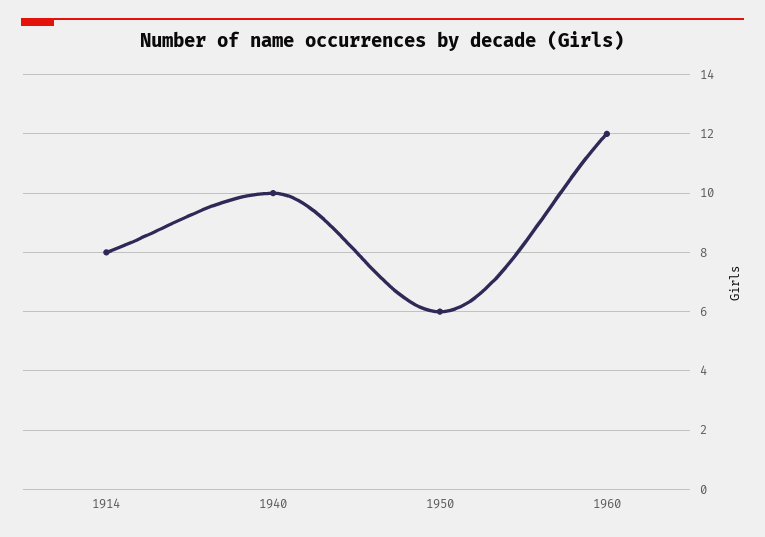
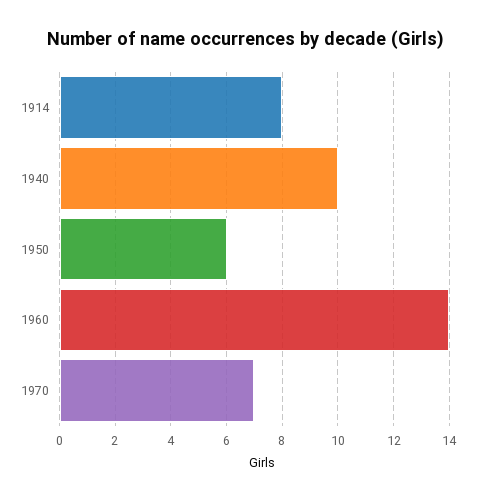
1960: 12 -> 14
1970: none -> 7

